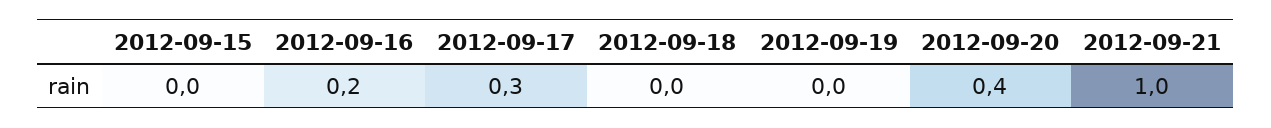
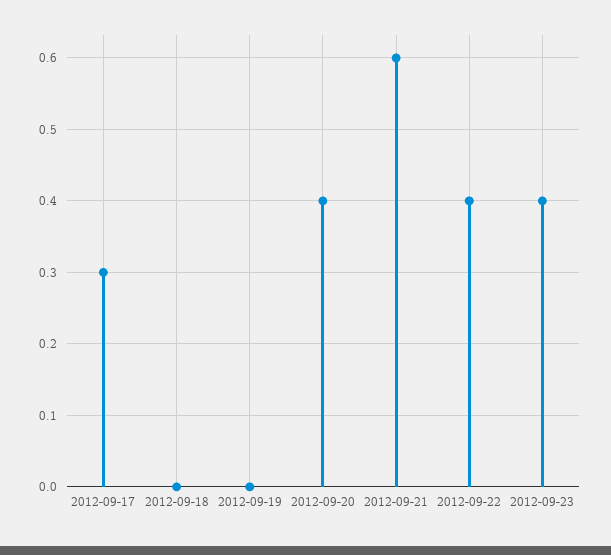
2012-09-15: 0 -> none
2012-09-16: 0.2 -> none
2012-09-21: 1 -> 0.6
2012-09-22: none -> 0.4
2012-09-23: none -> 0.4

